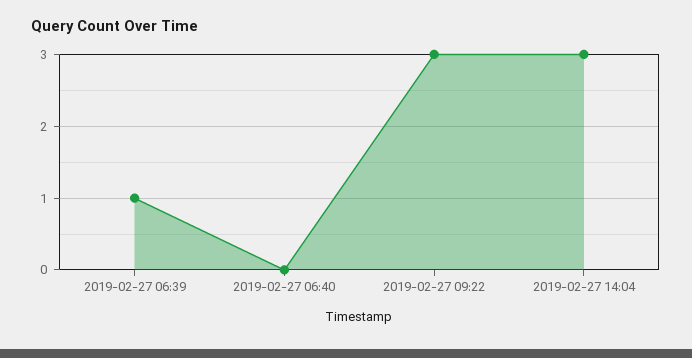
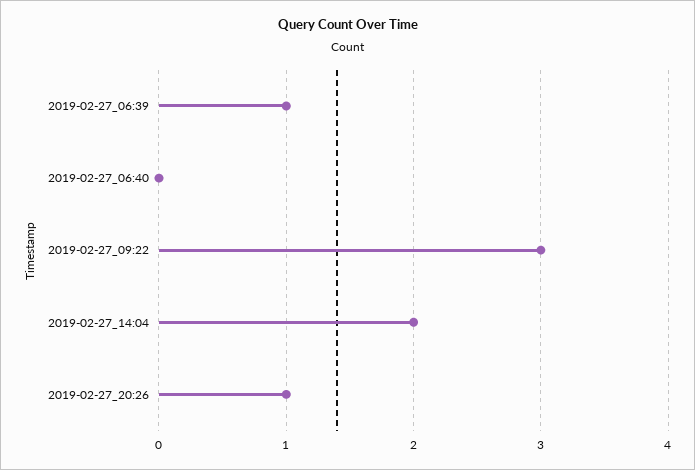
2019-02-27 14:04: 3 -> 2
2019-02-27_20:26: none -> 1

